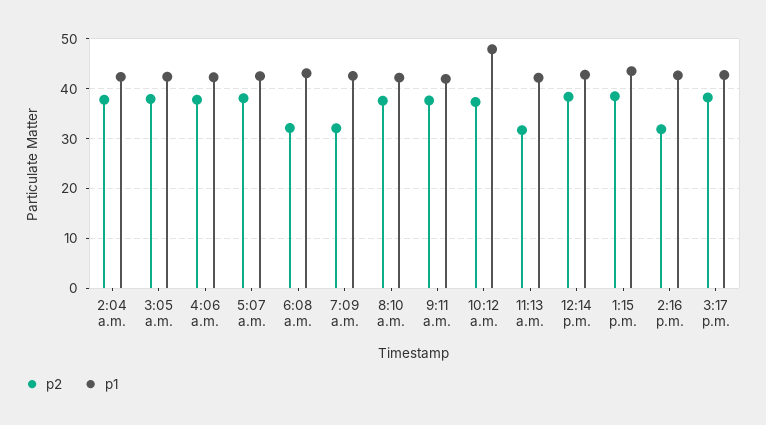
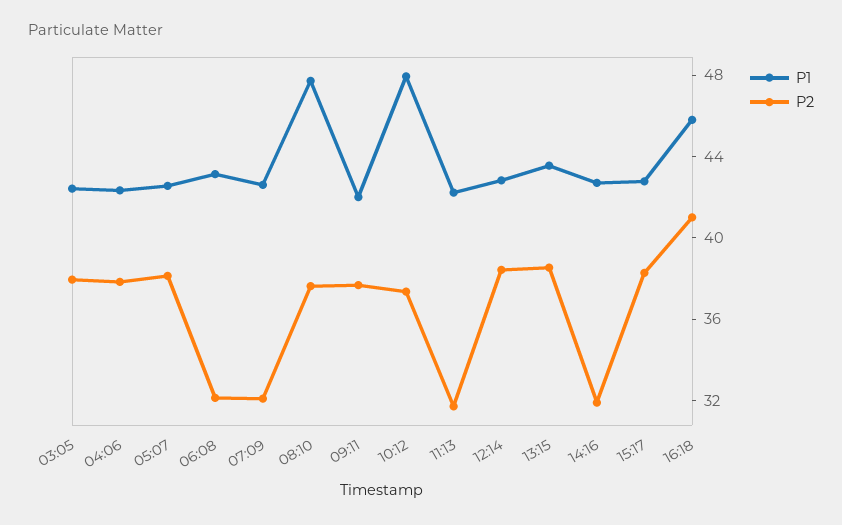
p2, 2:04 a.m.: 38 -> none
p1, 2:04 a.m.: 42 -> none
p1, 8:10 a.m.: 42 -> 48
p1, 16:18: none -> 46
p2, 16:18: none -> 41

